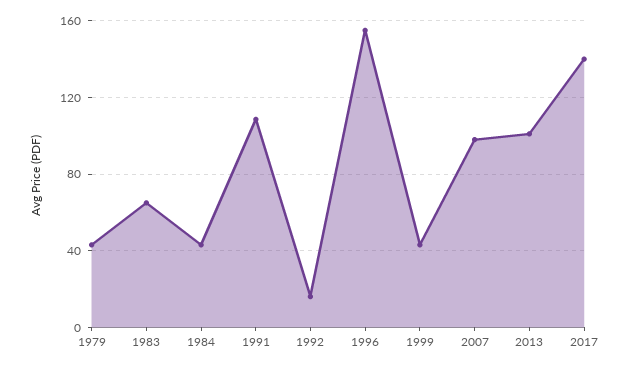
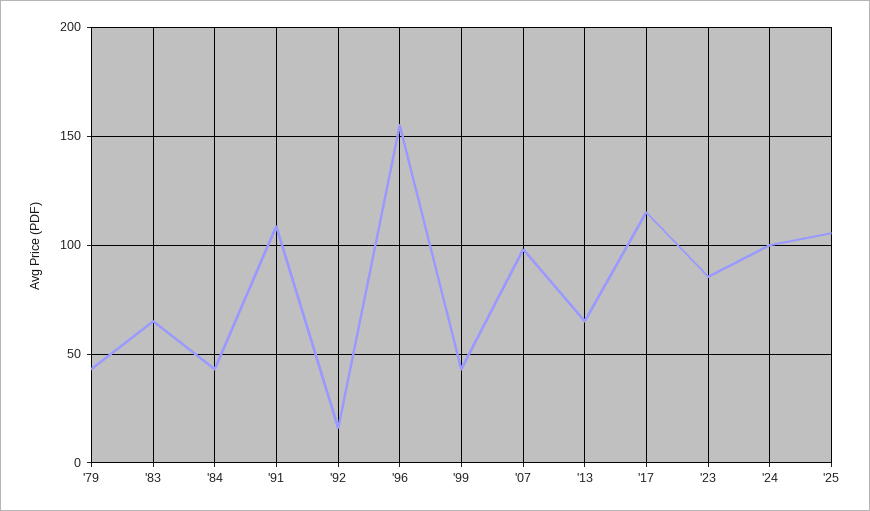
2013: 100 -> 65
2017: 140 -> 115
'23: none -> 85
'24: none -> 100
'25: none -> 105

